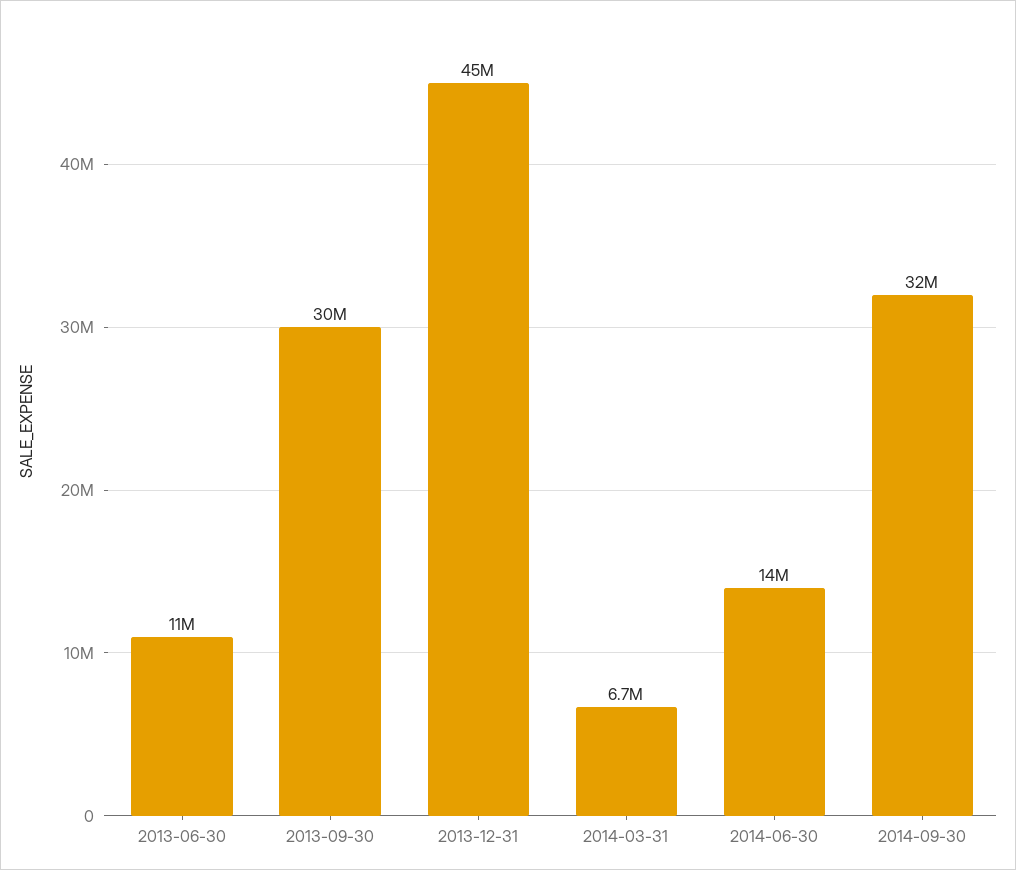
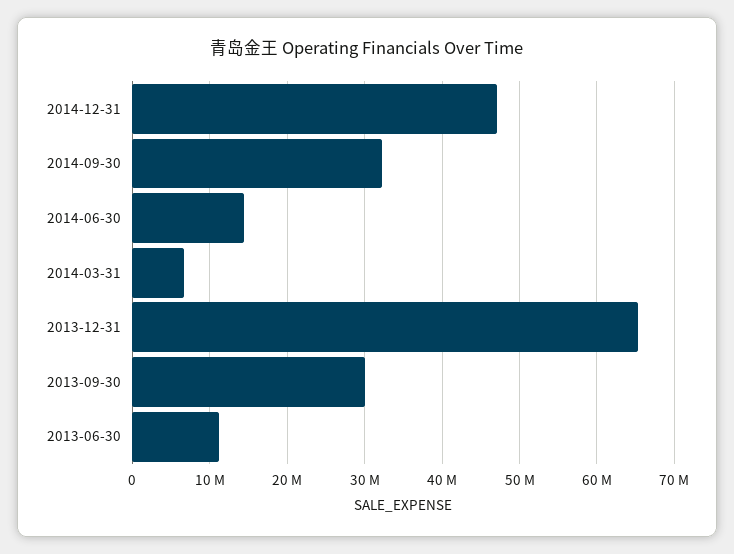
2013-12-31: 45000000 -> 65000000
2014-12-31: none -> 47000000

